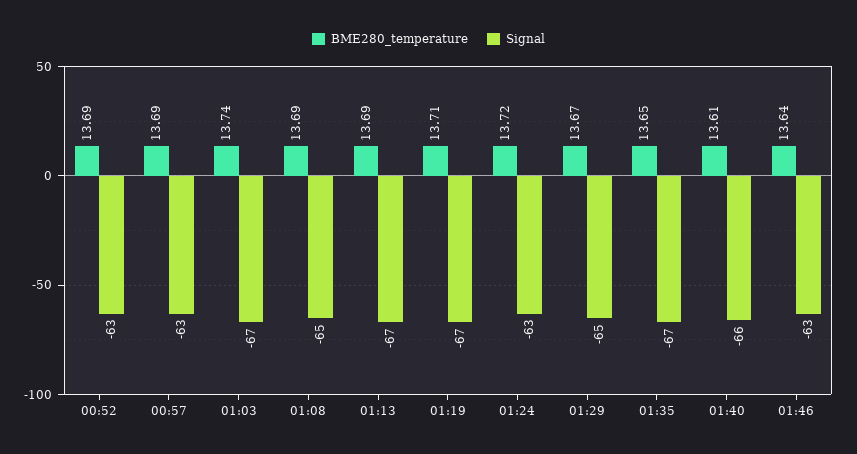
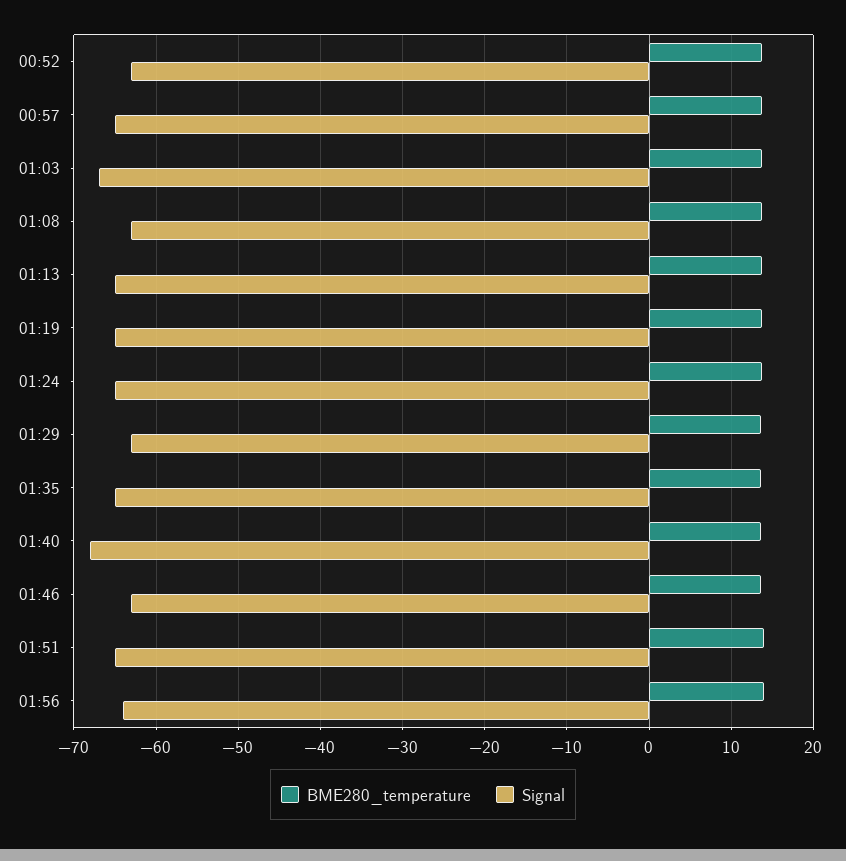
Signal, 00:57: -63 -> -65
Signal, 01:08: -65 -> -63
Signal, 01:13: -67 -> -65
Signal, 01:19: -67 -> -65
Signal, 01:24: -63 -> -65
Signal, 01:29: -65 -> -63
Signal, 01:35: -67 -> -65
Signal, 01:40: -66 -> -68
BME280_temperature, 01:51: none -> 14
Signal, 01:51: none -> -65
BME280_temperature, 01:56: none -> 14
Signal, 01:56: none -> -64

